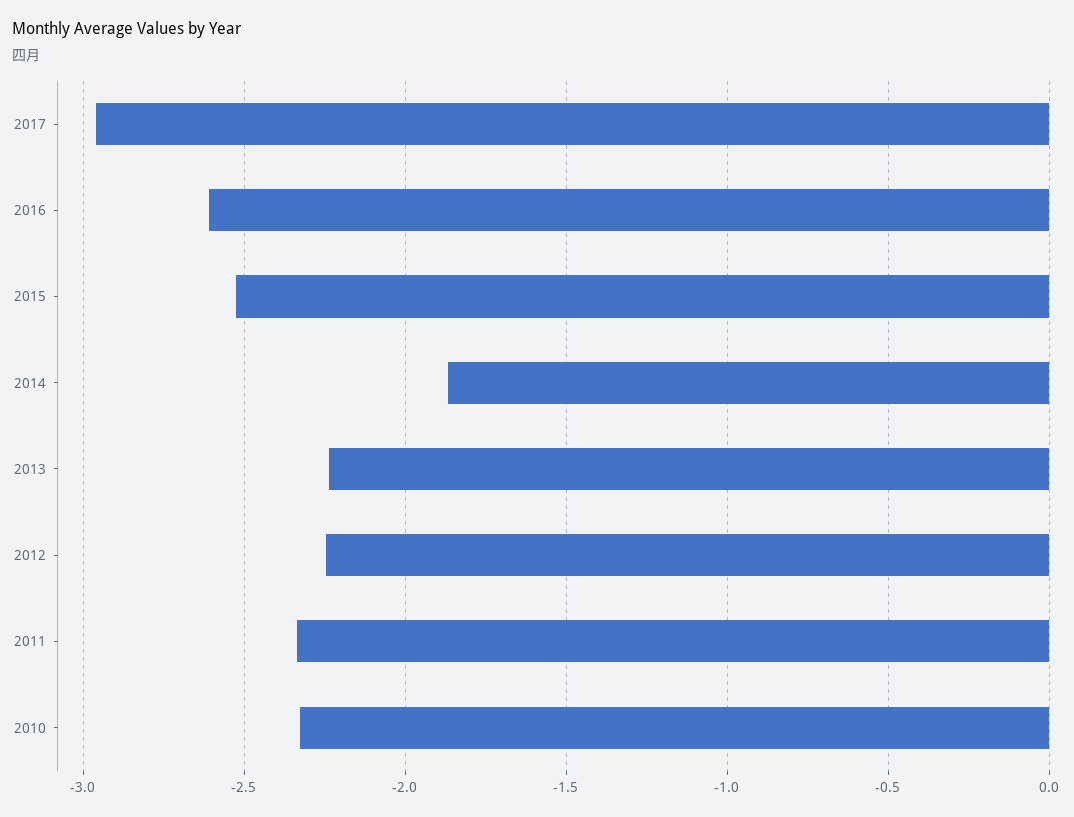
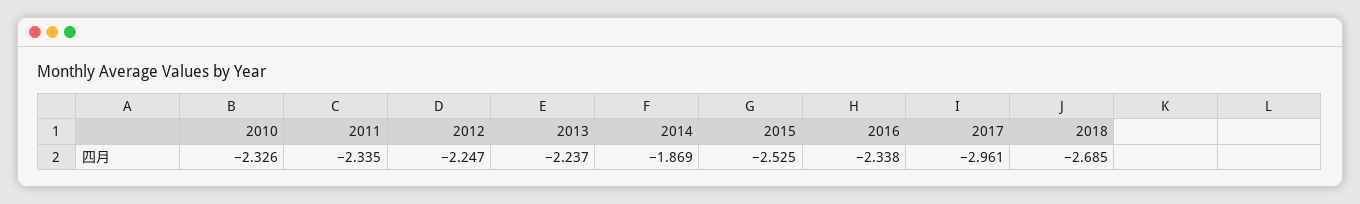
2016: -2.6 -> -2.338
2018: none -> -2.685

